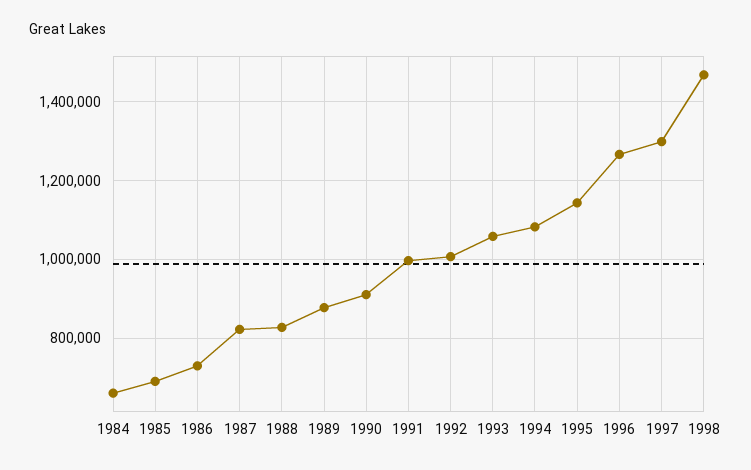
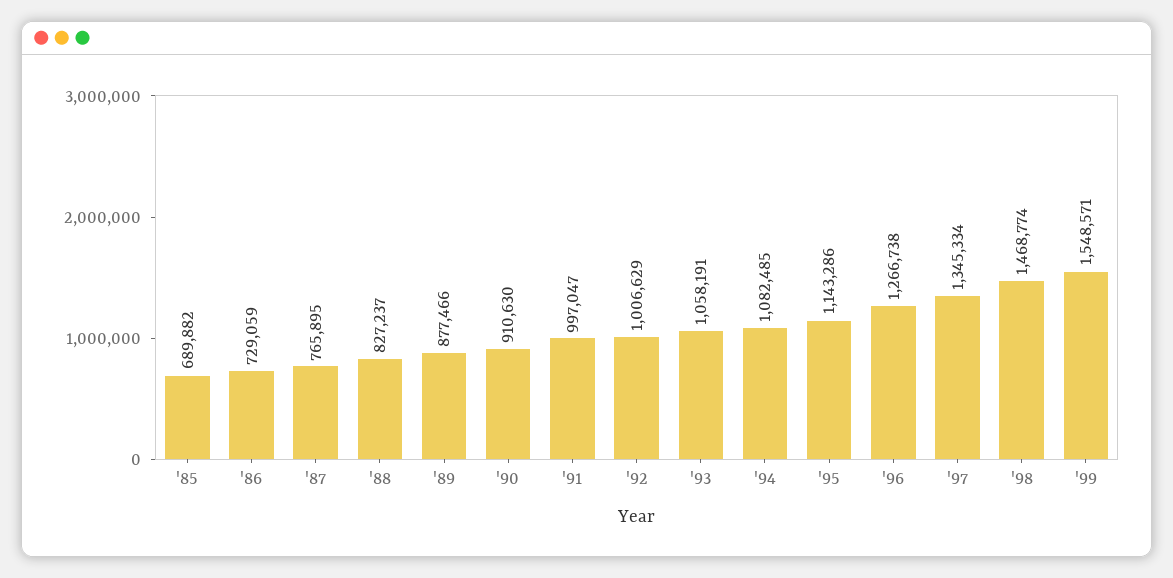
1984: 660000 -> none
1987: 820000 -> 765895
1997: 1300000 -> 1345334
'99: none -> 1548571

